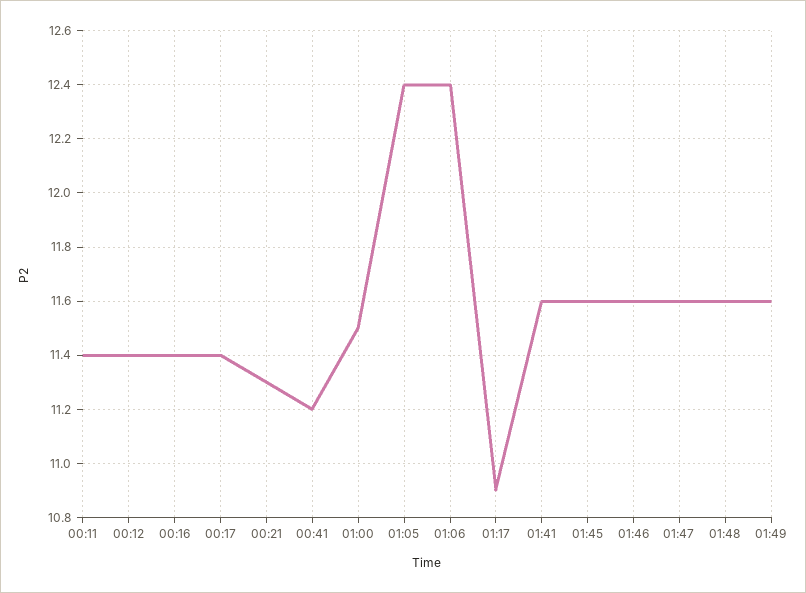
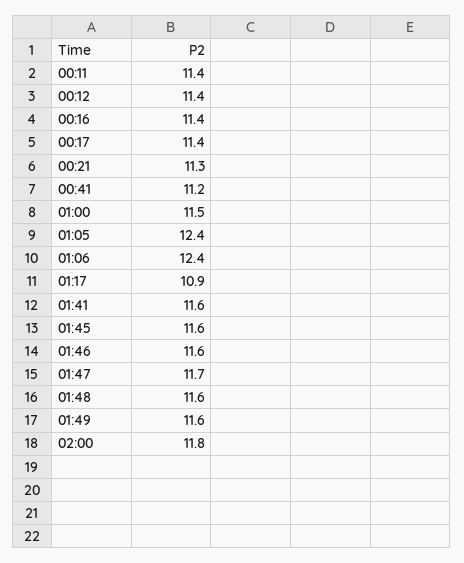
01:47: 11.6 -> 11.7
02:00: none -> 11.8

